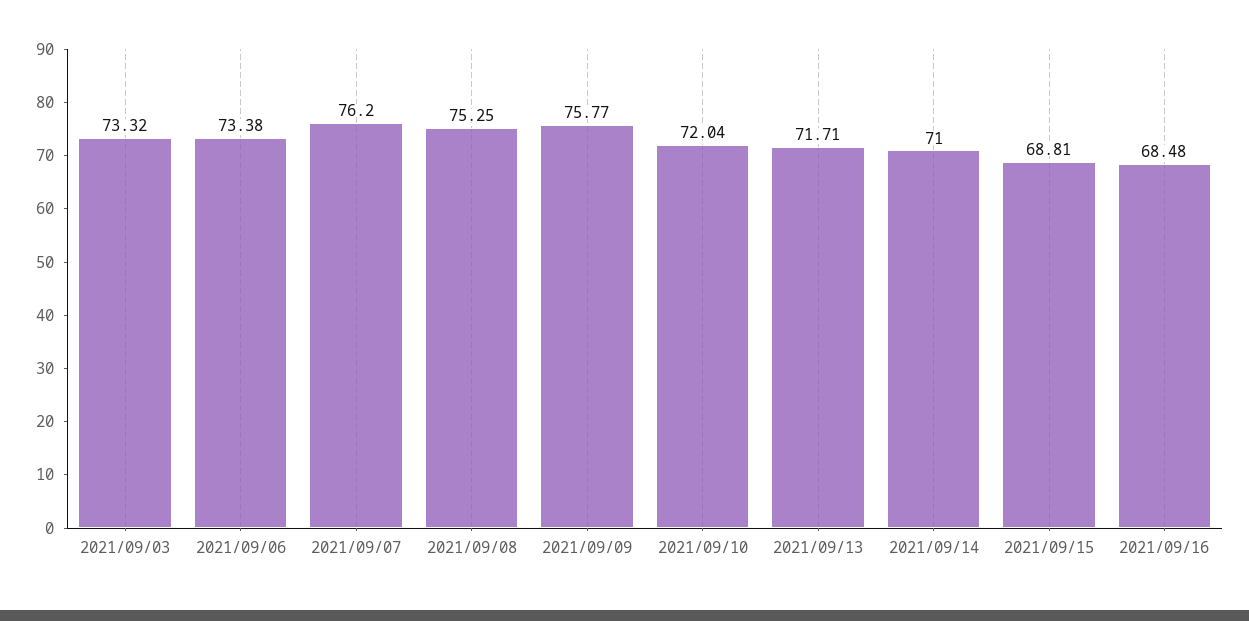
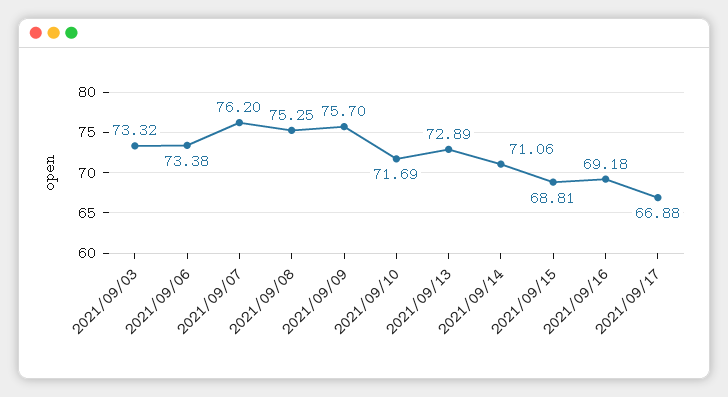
2021/09/09: 75.77 -> 75.7
2021/09/10: 72.04 -> 71.69
2021/09/13: 71.71 -> 72.89
2021/09/14: 71 -> 71.06
2021/09/16: 68.48 -> 69.18
2021/09/17: none -> 66.88

